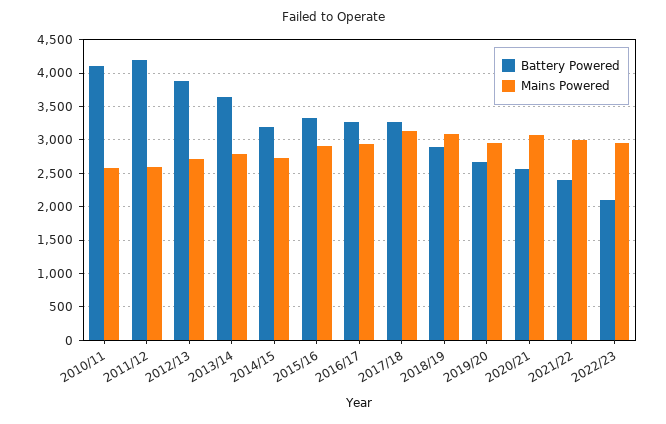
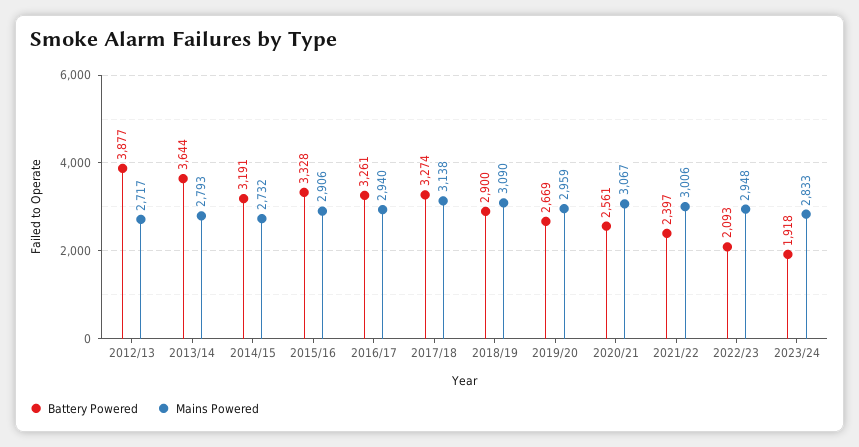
Battery Powered, 2010/11: 4100 -> none
Mains Powered, 2010/11: 2600 -> none
Battery Powered, 2011/12: 4200 -> none
Mains Powered, 2011/12: 2600 -> none
Battery Powered, 2023/24: none -> 1918
Mains Powered, 2023/24: none -> 2833

